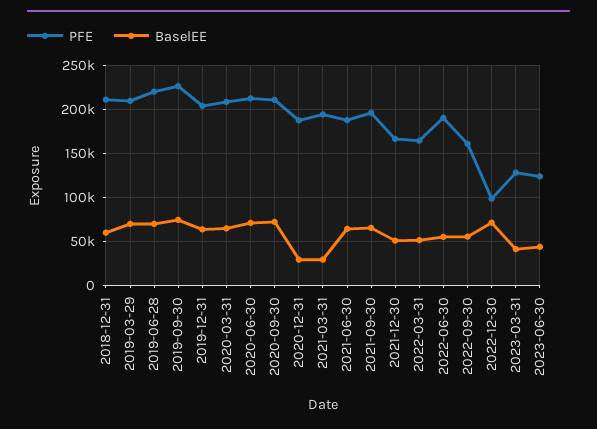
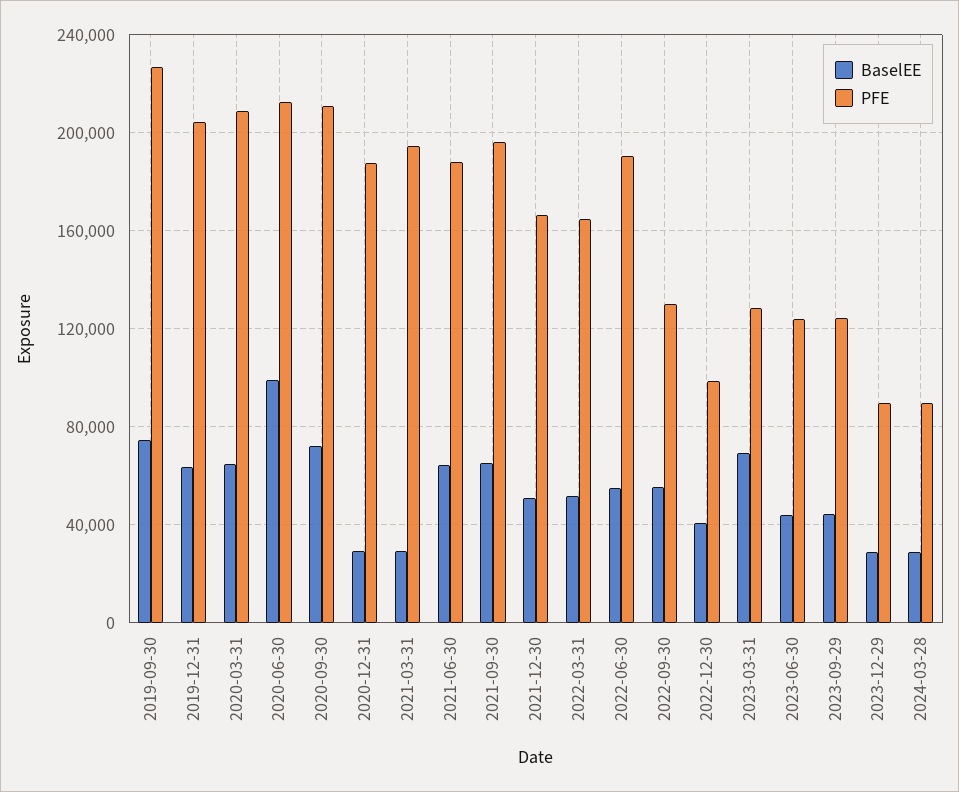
PFE, 2018-12-31: 210000 -> none
BaselEE, 2018-12-31: 60000 -> none
PFE, 2019-03-29: 210000 -> none
BaselEE, 2019-03-29: 70000 -> none
PFE, 2019-06-28: 220000 -> none
BaselEE, 2019-06-28: 70000 -> none
BaselEE, 2020-06-30: 70000 -> 100000
PFE, 2022-09-30: 160000 -> 130000
BaselEE, 2022-12-30: 70000 -> 40000
BaselEE, 2023-03-31: 40000 -> 70000
BaselEE, 2023-09-29: none -> 45000
PFE, 2023-09-29: none -> 125000
BaselEE, 2023-12-29: none -> 30000
PFE, 2023-12-29: none -> 90000
BaselEE, 2024-03-28: none -> 30000
PFE, 2024-03-28: none -> 90000

